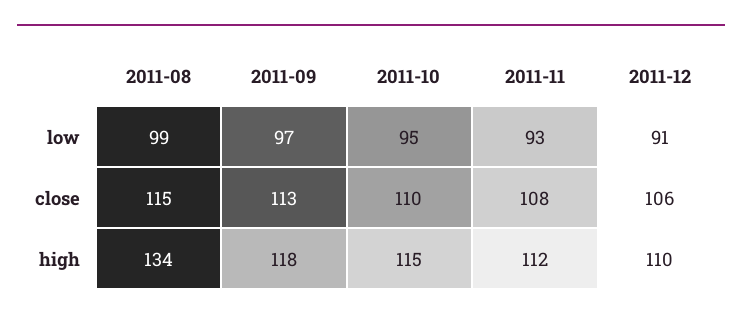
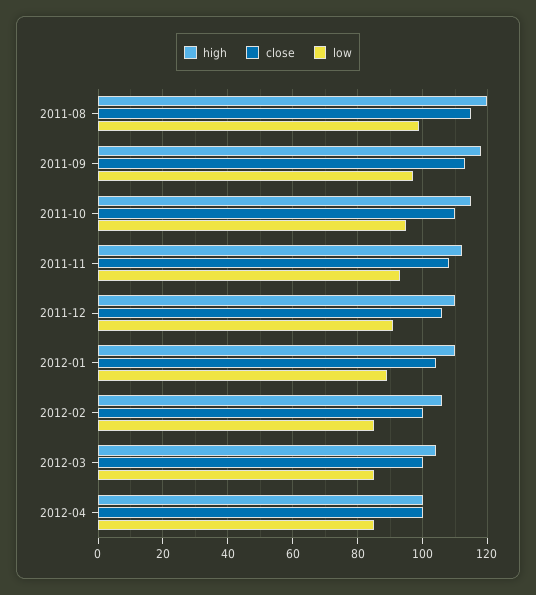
high, 2011-08: 134 -> 120
high, 2012-01: none -> 110
close, 2012-01: none -> 105
low, 2012-01: none -> 90
high, 2012-02: none -> 105
close, 2012-02: none -> 100
low, 2012-02: none -> 85
high, 2012-03: none -> 105
close, 2012-03: none -> 100
low, 2012-03: none -> 85
high, 2012-04: none -> 100
close, 2012-04: none -> 100
low, 2012-04: none -> 85

